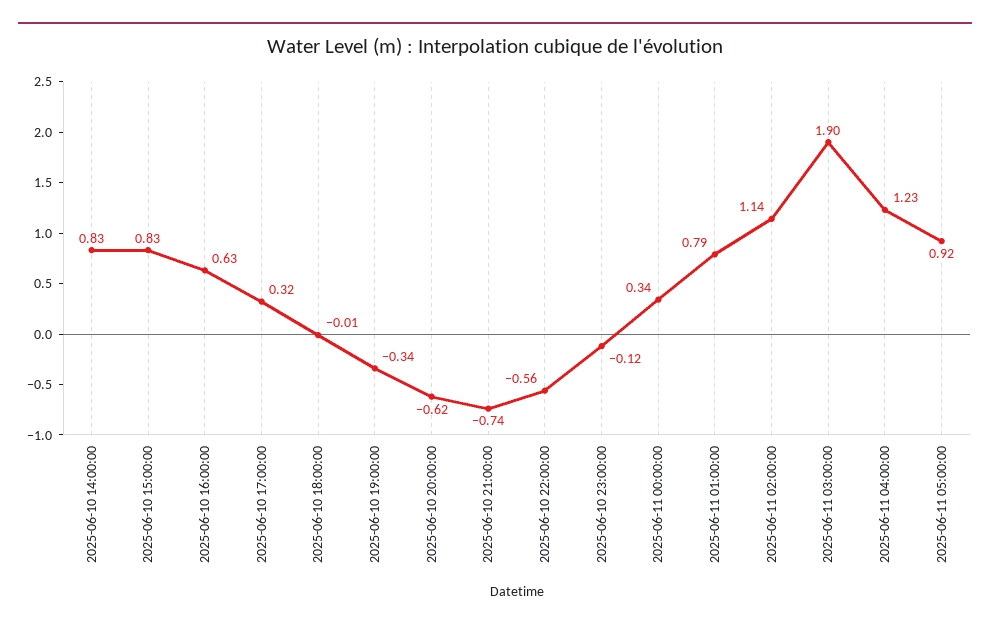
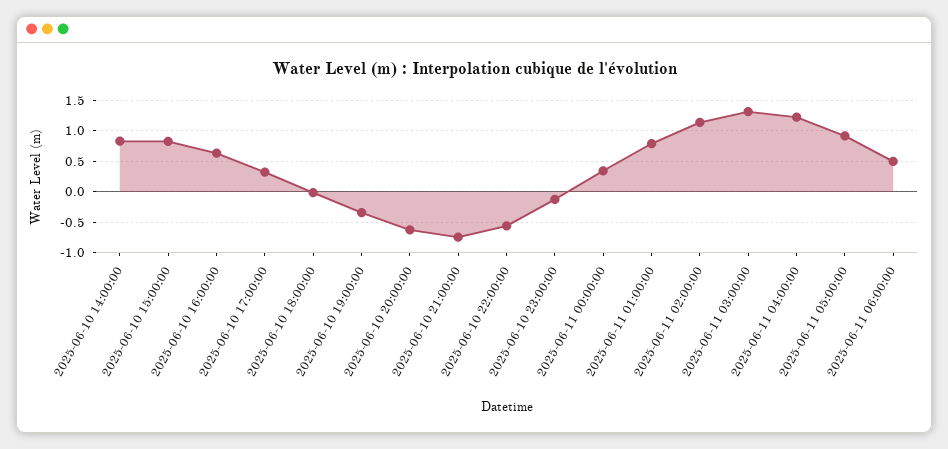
2025-06-11 03:00:00: 1.9 -> 1.3
2025-06-11 06:00:00: none -> 0.5

